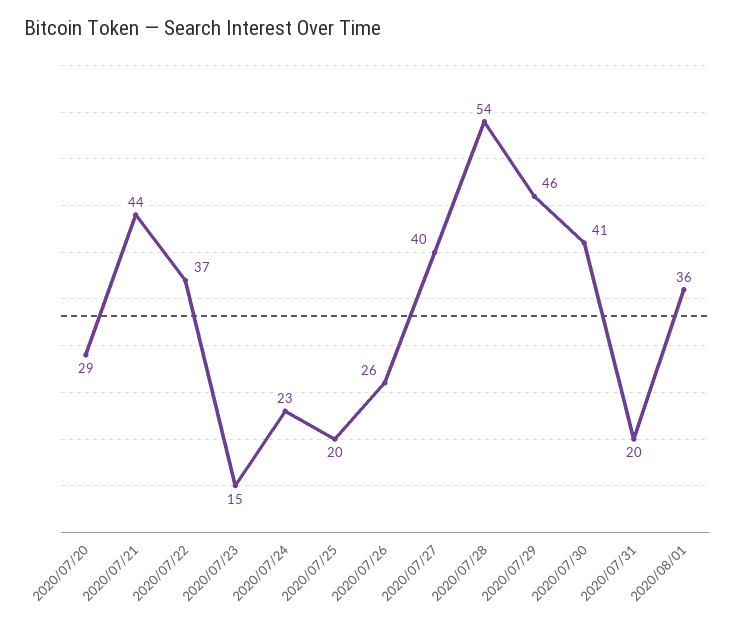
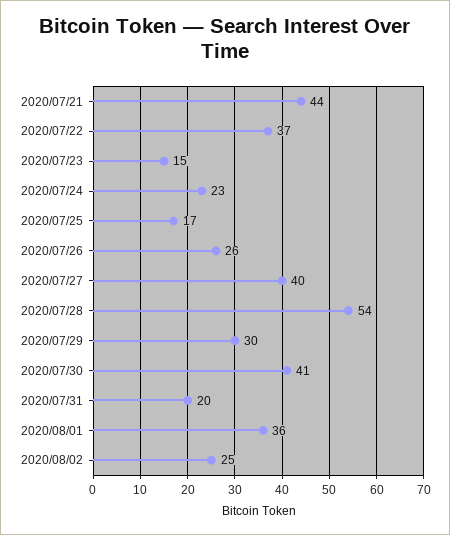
2020/07/20: 29 -> none
2020/07/25: 20 -> 17
2020/07/29: 46 -> 30
2020/08/02: none -> 25

